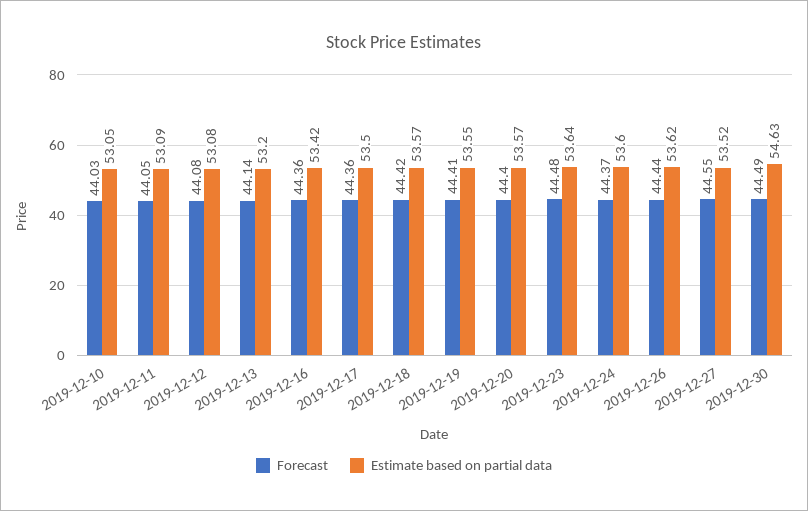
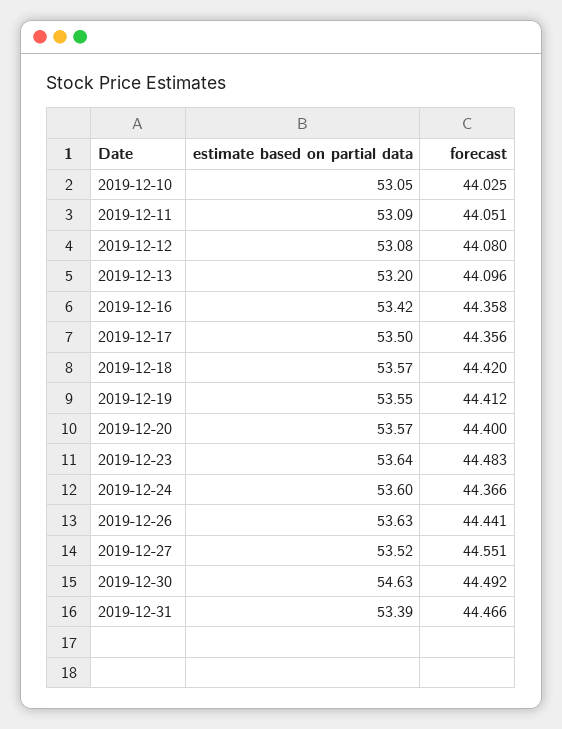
Forecast, 2019-12-13: 44.14 -> 44.096
Estimate based on partial data, 2019-12-26: 53.62 -> 53.63
Estimate based on partial data, 2019-12-31: none -> 53.39
Forecast, 2019-12-31: none -> 44.466

